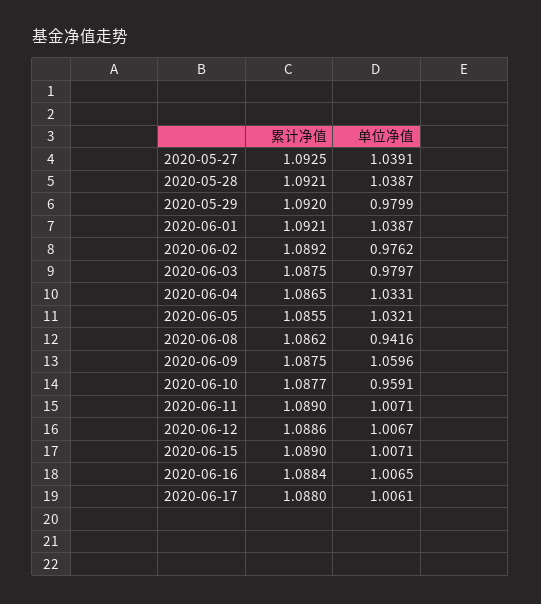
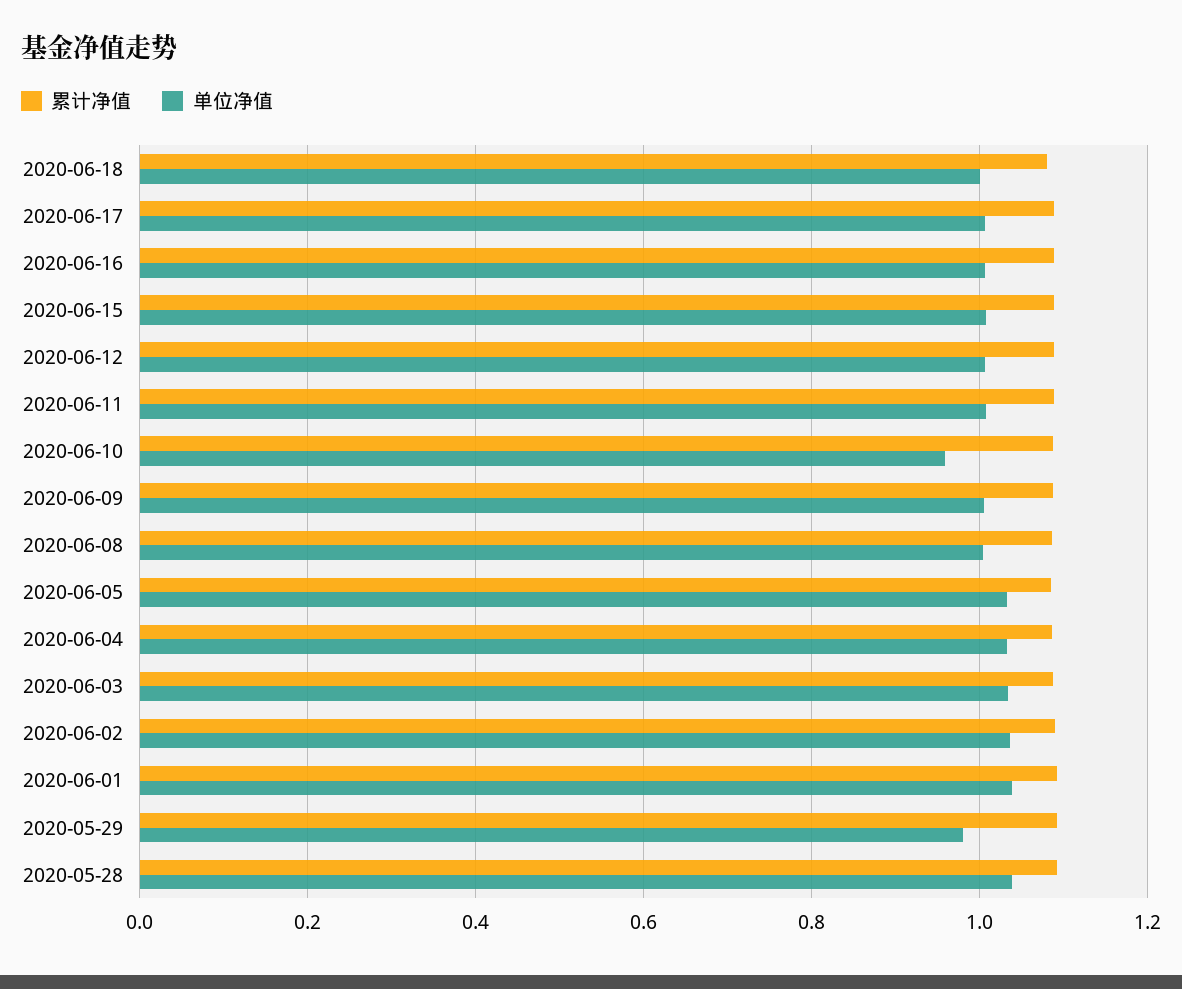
累计净值, 2020-05-27: 1.0925 -> none
单位净值, 2020-05-27: 1.0391 -> none
单位净值, 2020-06-02: 0.9762 -> 1.04
单位净值, 2020-06-03: 0.9797 -> 1.04
单位净值, 2020-06-08: 0.9416 -> 1
单位净值, 2020-06-09: 1.0596 -> 1
累计净值, 2020-06-18: none -> 1.08
单位净值, 2020-06-18: none -> 1

